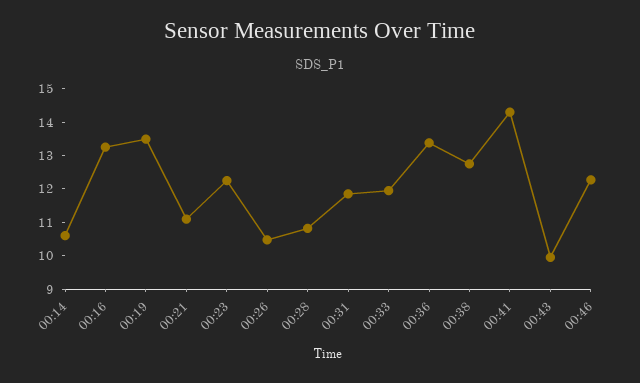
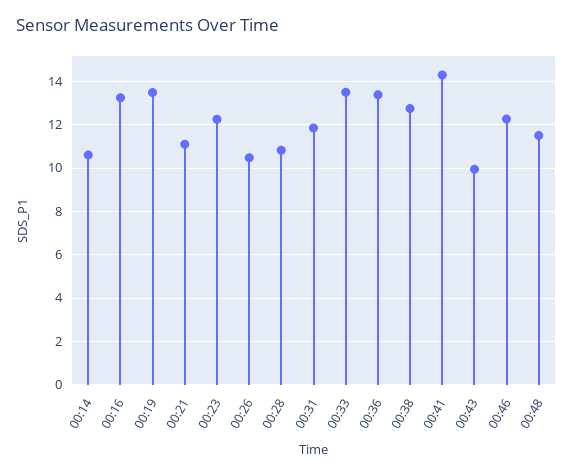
00:33: 12 -> 13.5
00:48: none -> 11.5

